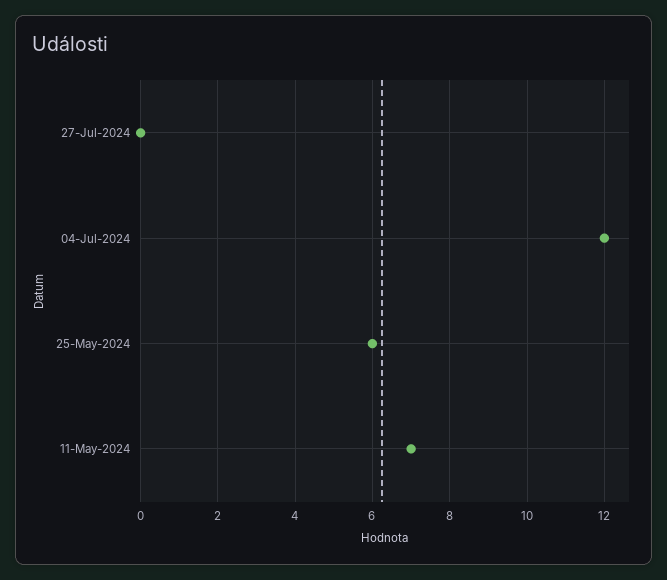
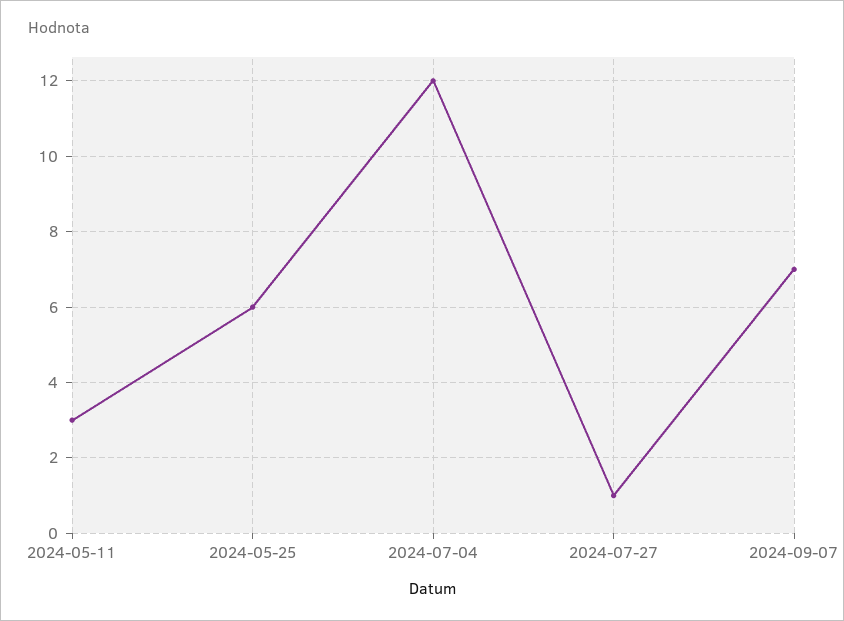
27-Jul-2024: 0 -> 1
11-May-2024: 7 -> 3
2024-09-07: none -> 7

